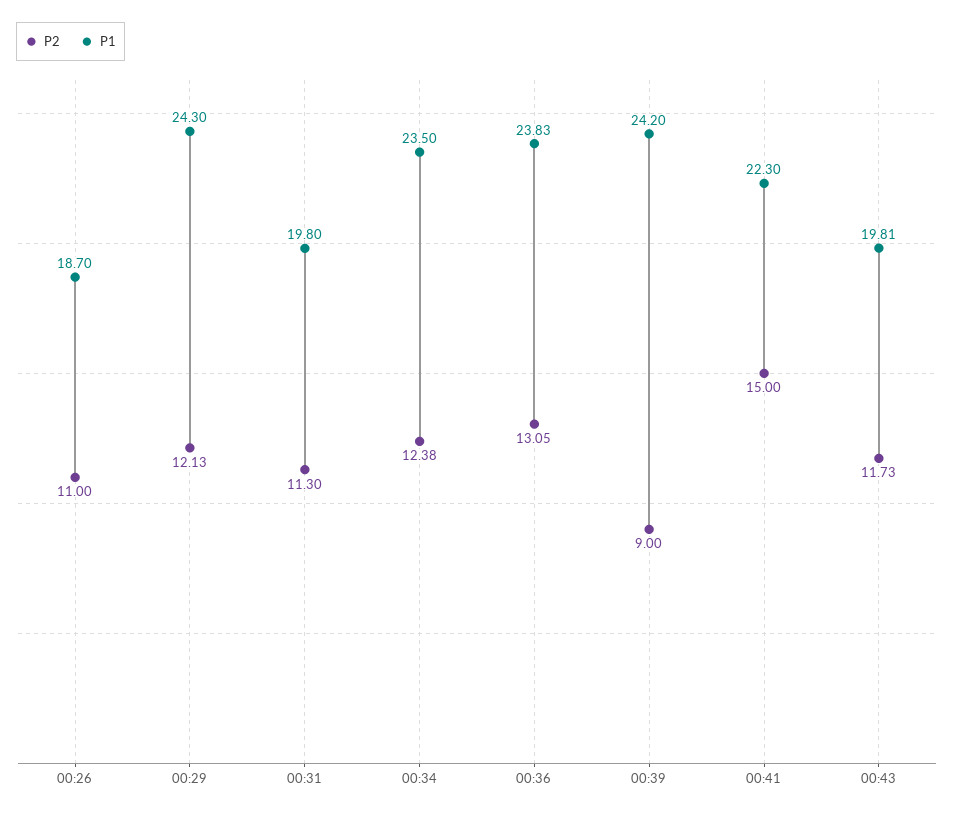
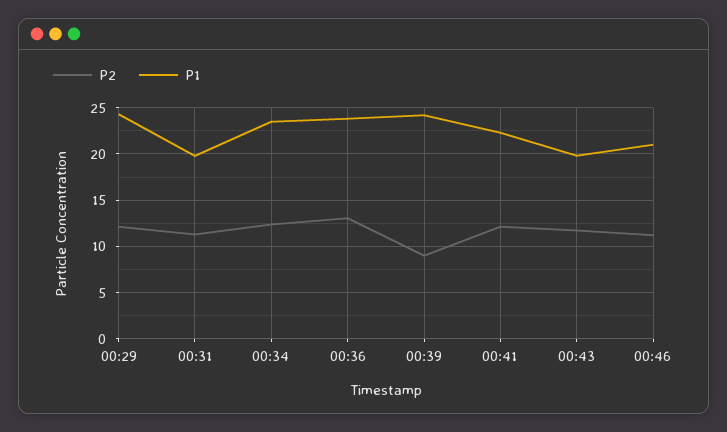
P2, 00:26: 11 -> none
P1, 00:26: 18.7 -> none
P2, 00:41: 15 -> 12
P2, 00:46: none -> 11
P1, 00:46: none -> 21

